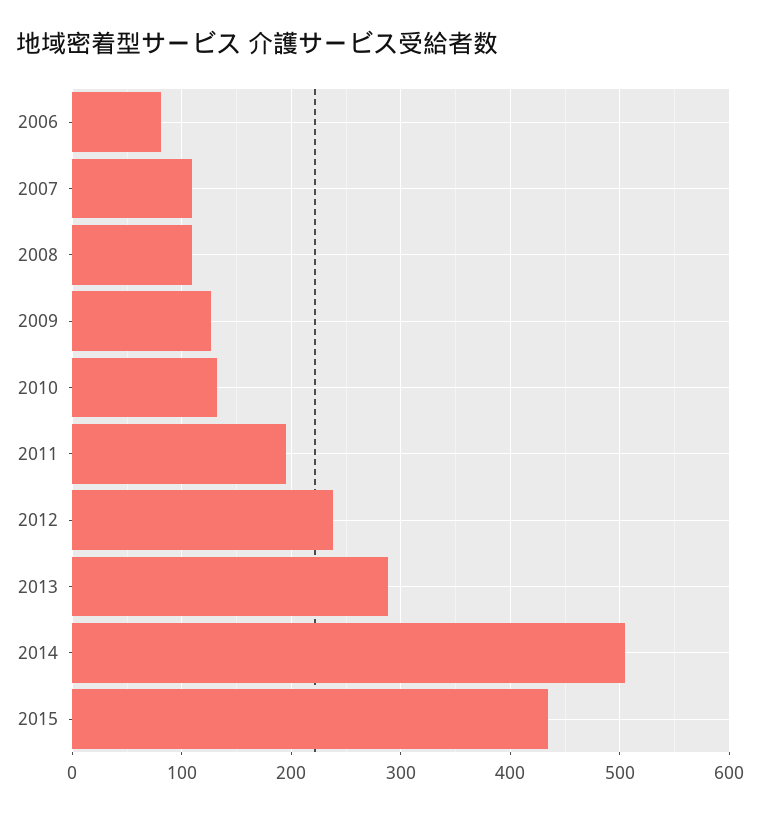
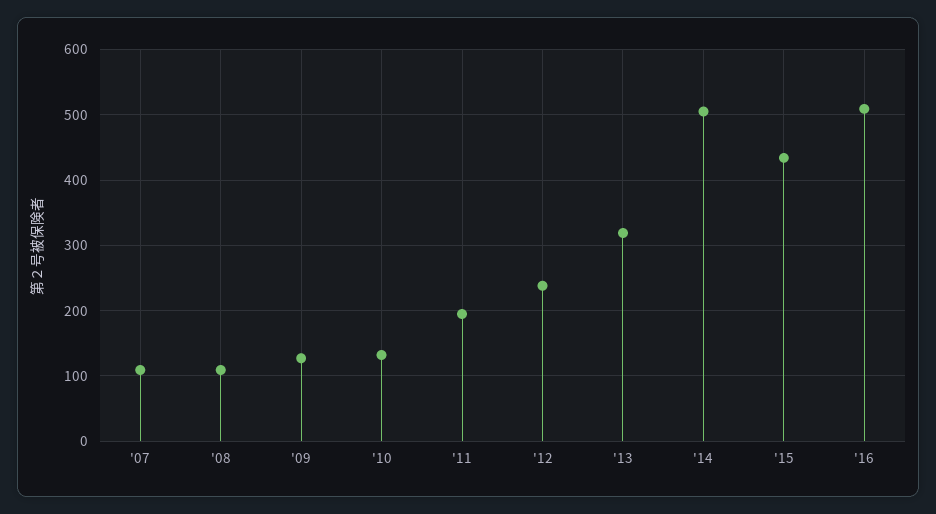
2006: 80 -> none
2013: 290 -> 320
'16: none -> 510

